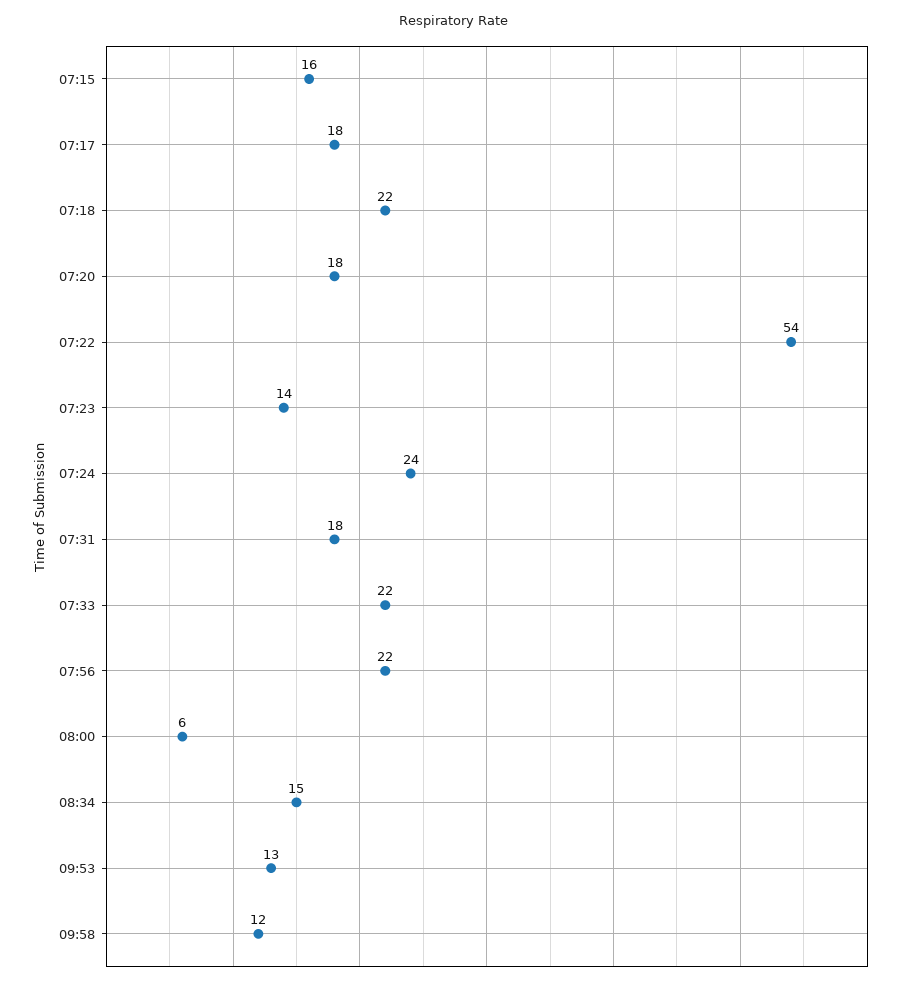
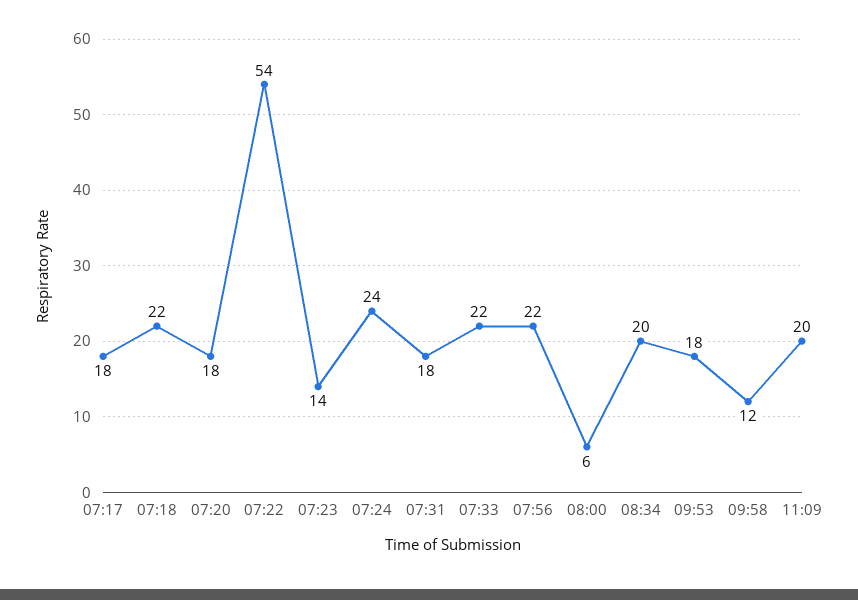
07:15: 16 -> none
08:34: 15 -> 20
09:53: 13 -> 18
11:09: none -> 20

